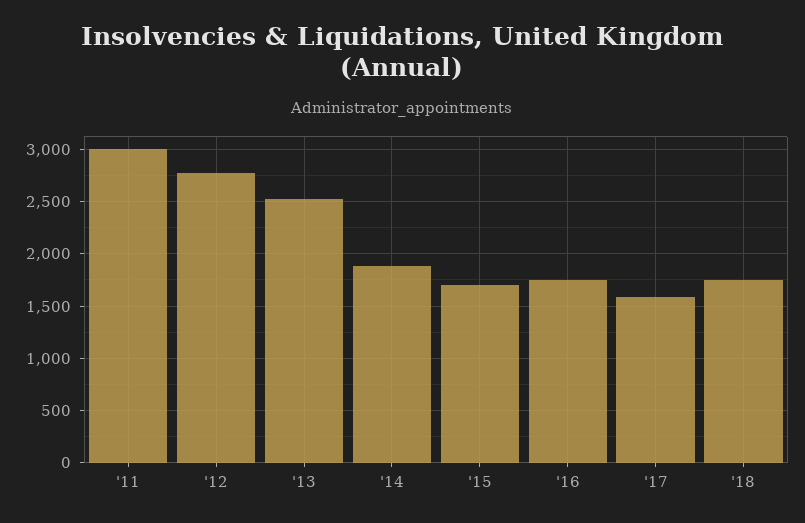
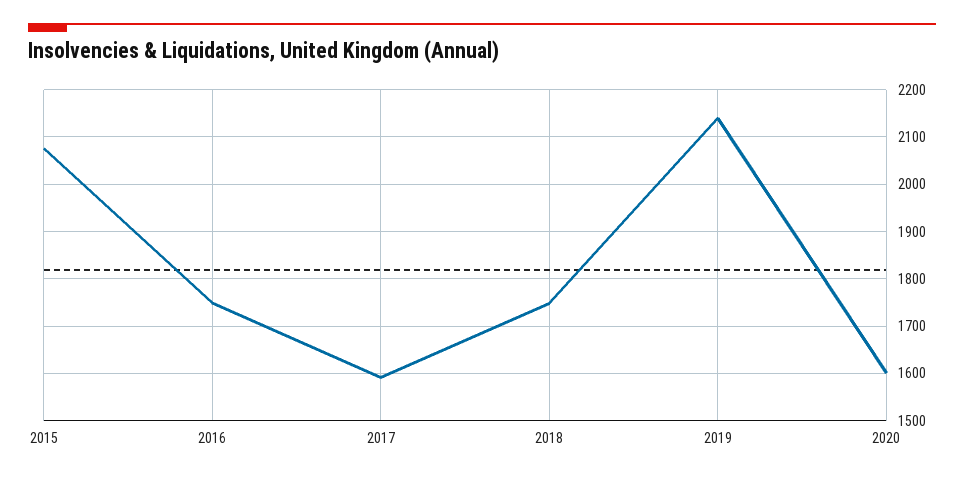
'11: 3000 -> none
'12: 2800 -> none
'13: 2500 -> none
'14: 1900 -> none
'15: 1700 -> 2080
2019: none -> 2140
2020: none -> 1600

